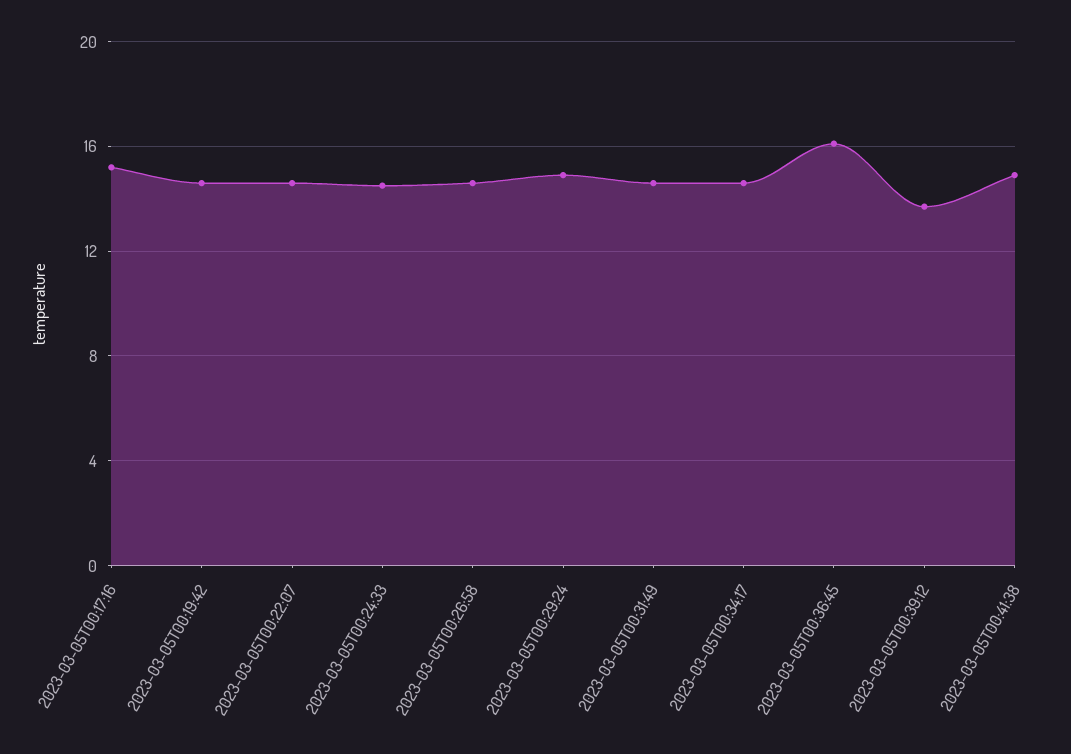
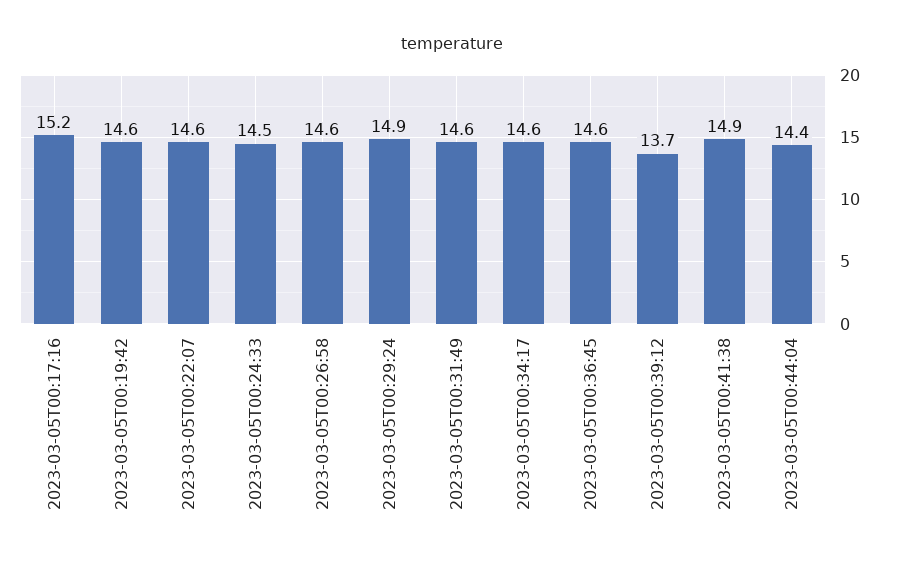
2023-03-05T00:36:45: 16 -> 14.6
2023-03-05T00:44:04: none -> 14.4

